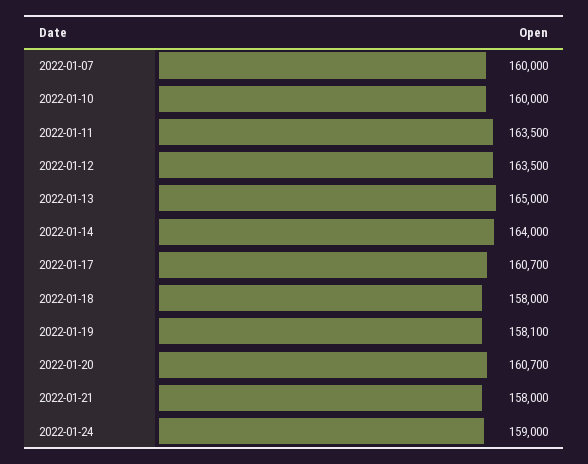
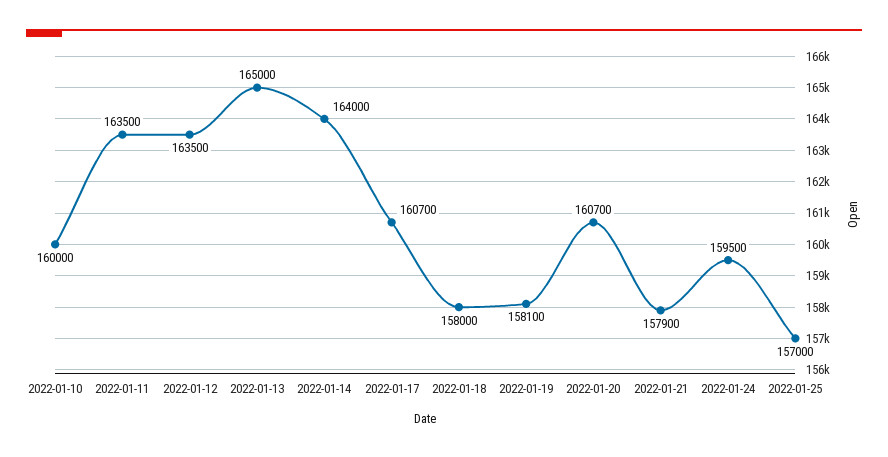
2022-01-07: 160000 -> none
2022-01-21: 158000 -> 157900
2022-01-24: 159000 -> 159500
2022-01-25: none -> 157000

